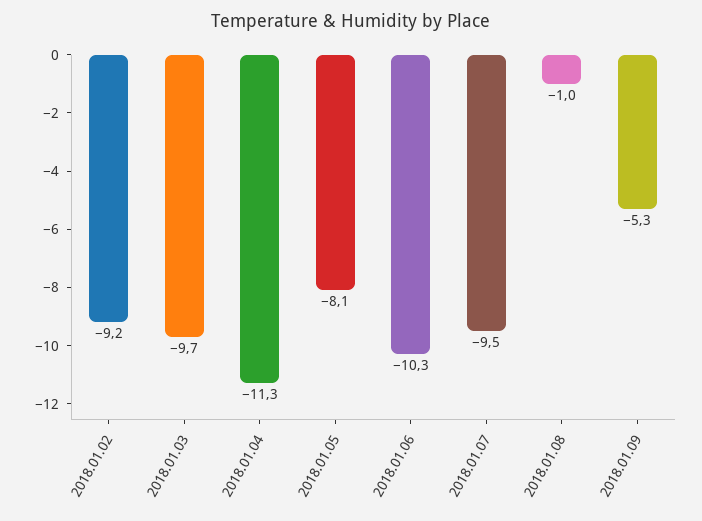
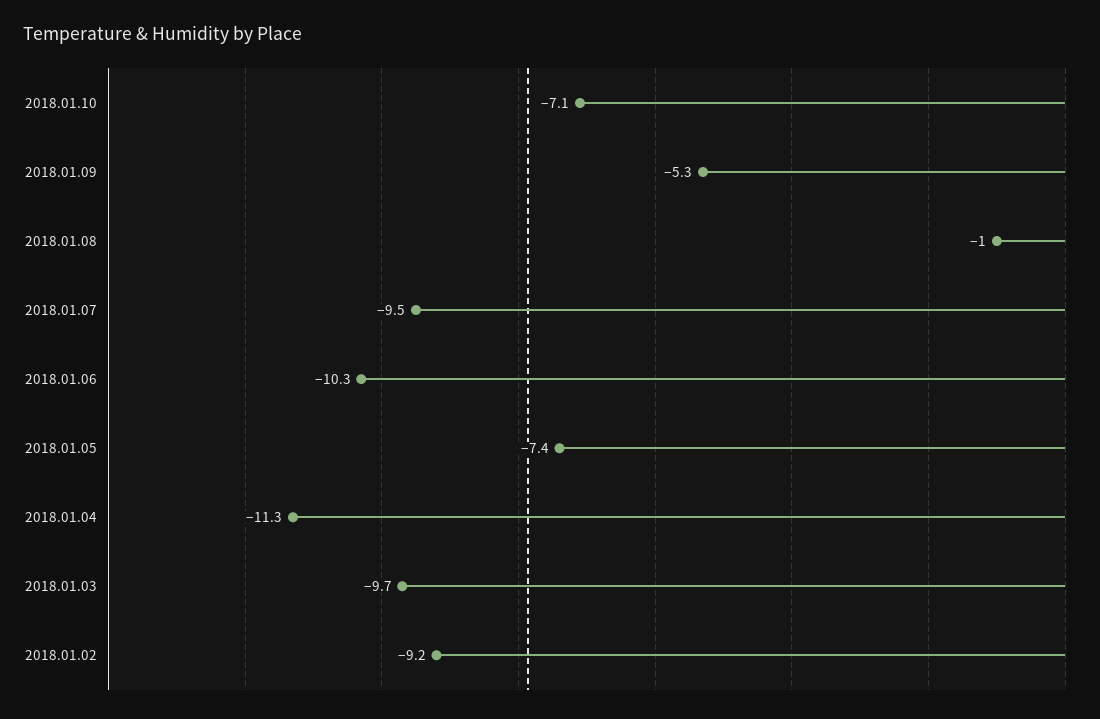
2018.01.05: -8.1 -> -7.4
2018.01.10: none -> -7.1

